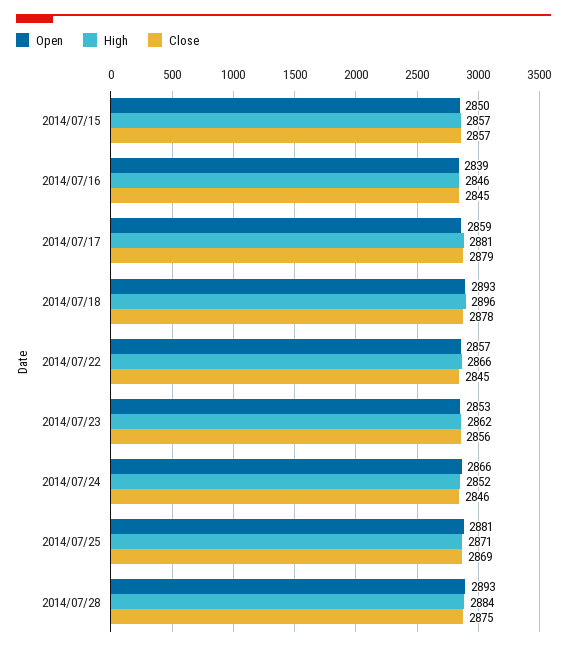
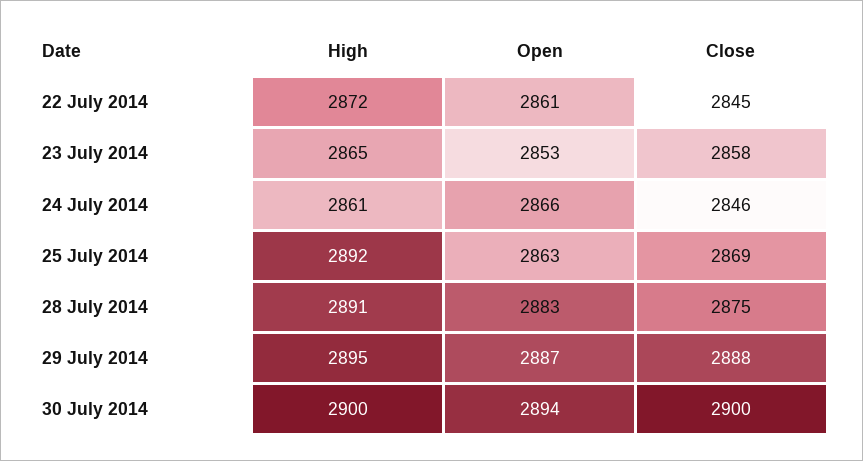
Open, 2014/07/15: 2850 -> none
High, 2014/07/15: 2857 -> none
Close, 2014/07/15: 2857 -> none
Open, 2014/07/16: 2839 -> none
High, 2014/07/16: 2846 -> none
Close, 2014/07/16: 2845 -> none
Open, 2014/07/17: 2859 -> none
High, 2014/07/17: 2881 -> none
Close, 2014/07/17: 2879 -> none
Open, 2014/07/18: 2893 -> none
High, 2014/07/18: 2896 -> none
Close, 2014/07/18: 2878 -> none
Open, 2014/07/22: 2857 -> 2861
High, 2014/07/22: 2866 -> 2872
High, 2014/07/23: 2862 -> 2865
Close, 2014/07/23: 2856 -> 2858
High, 2014/07/24: 2852 -> 2861
Open, 2014/07/25: 2881 -> 2863
High, 2014/07/25: 2871 -> 2892
Open, 2014/07/28: 2893 -> 2883
High, 2014/07/28: 2884 -> 2891
High, 29 July 2014: none -> 2895
Open, 29 July 2014: none -> 2887
Close, 29 July 2014: none -> 2888
High, 30 July 2014: none -> 2900
Open, 30 July 2014: none -> 2894
Close, 30 July 2014: none -> 2900

